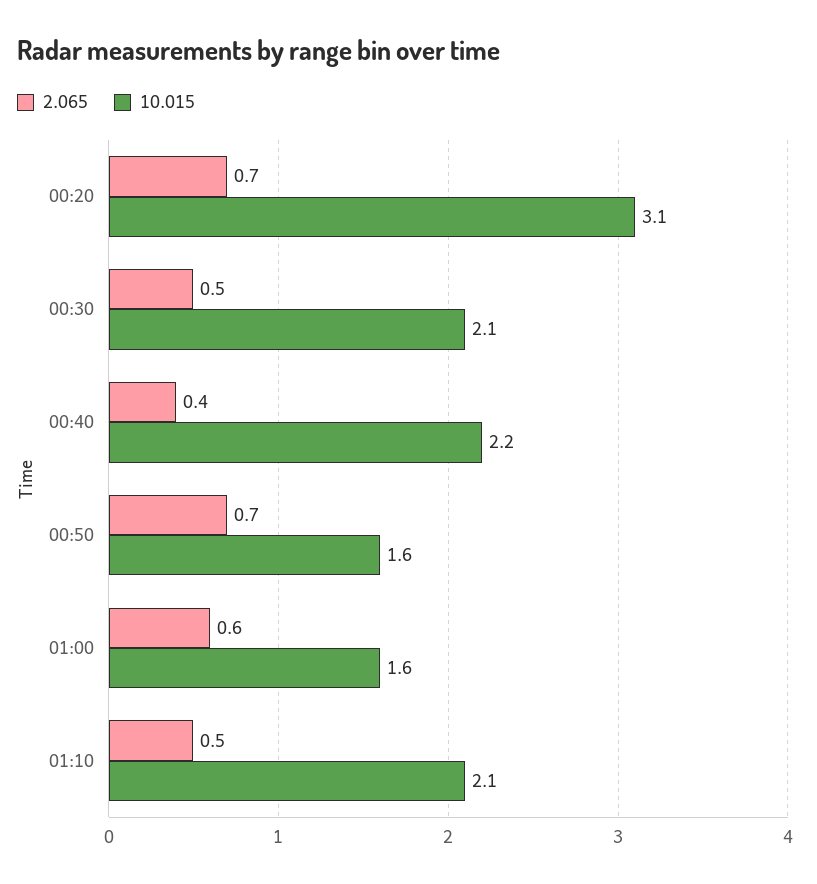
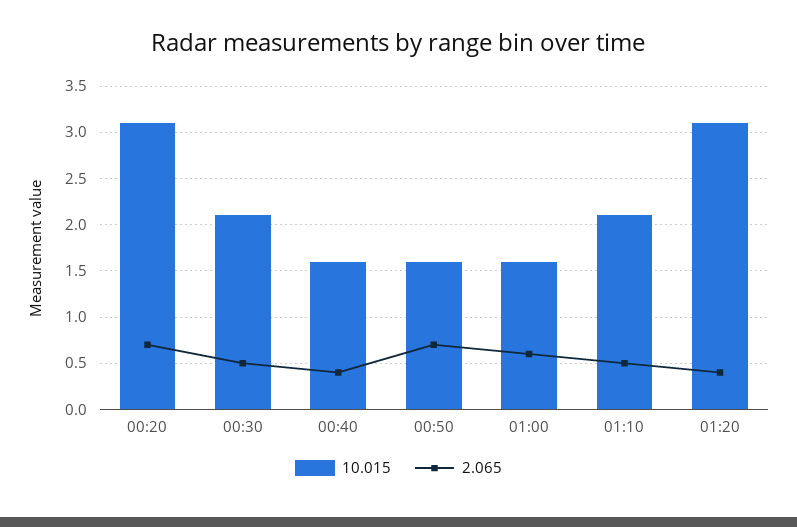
10.015, 00:40: 2.2 -> 1.6
10.015, 01:20: none -> 3.1
2.065, 01:20: none -> 0.4

